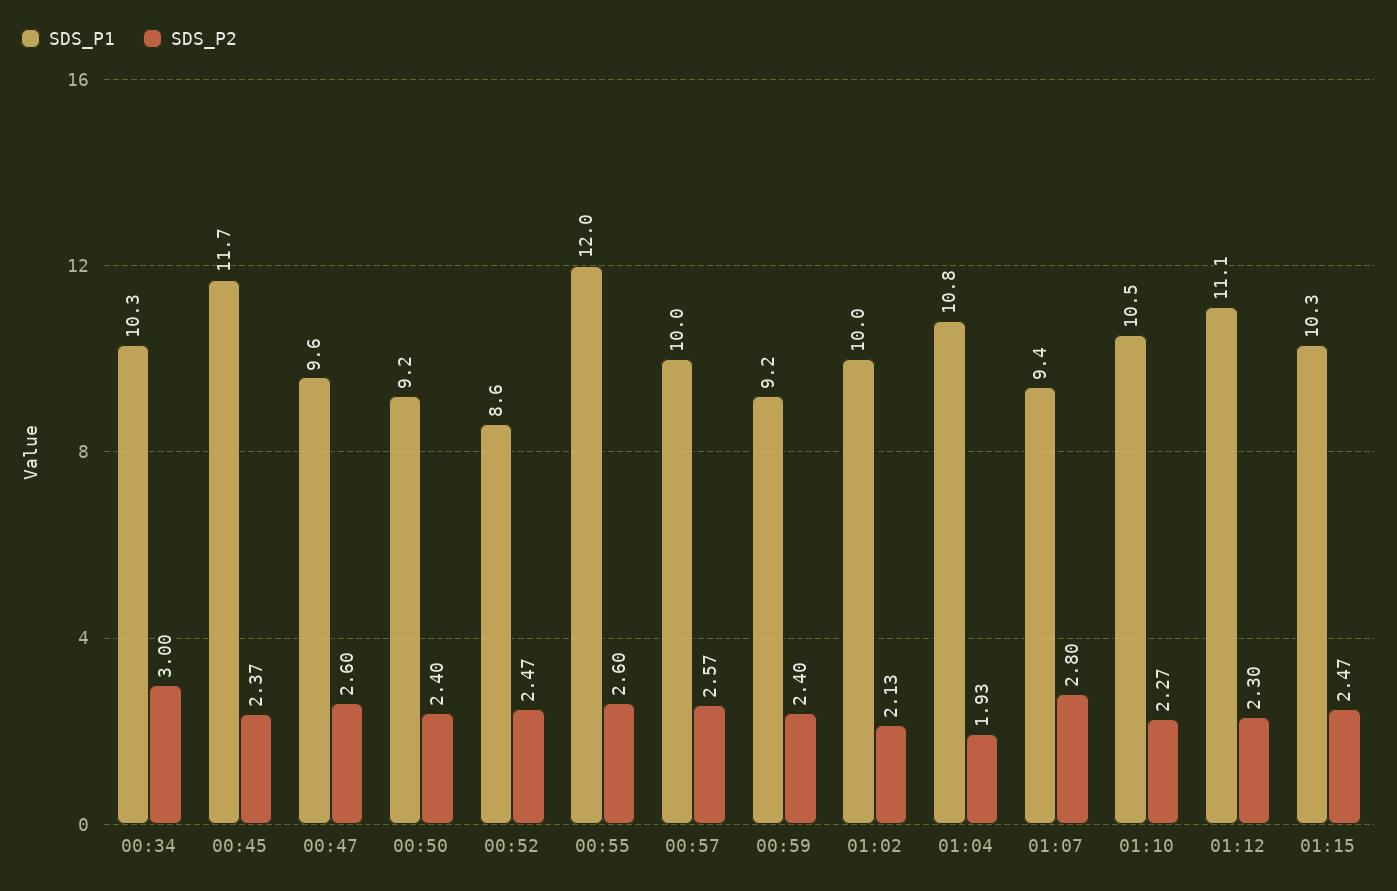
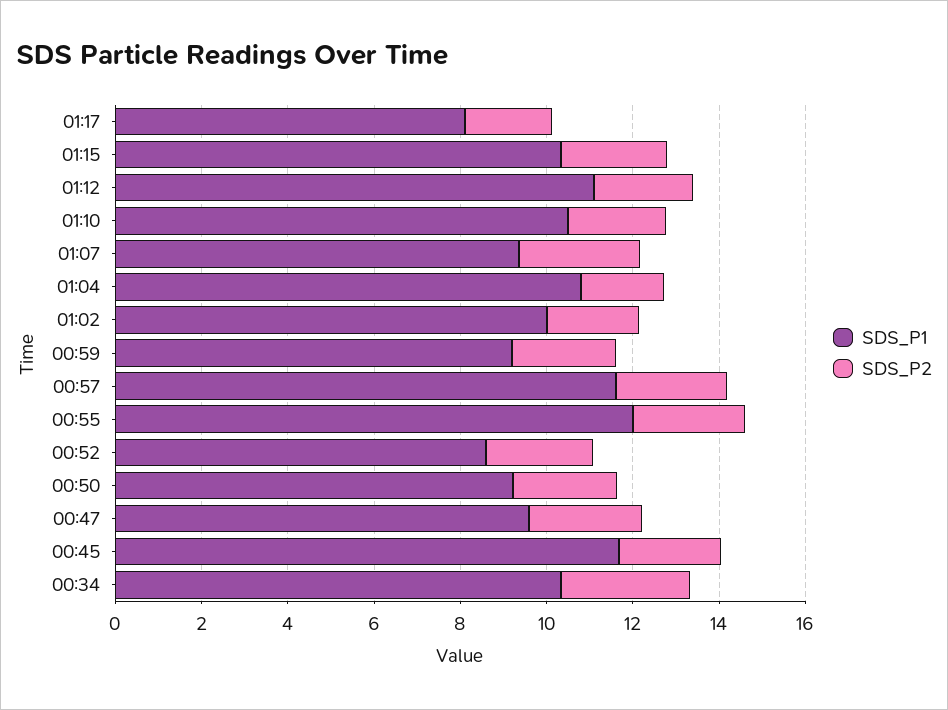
SDS_P1, 00:57: 10 -> 11.5
SDS_P1, 01:17: none -> 8
SDS_P2, 01:17: none -> 2

